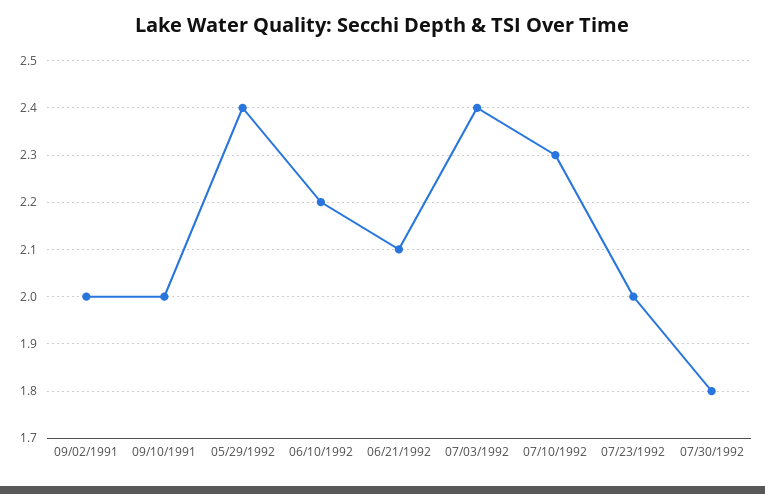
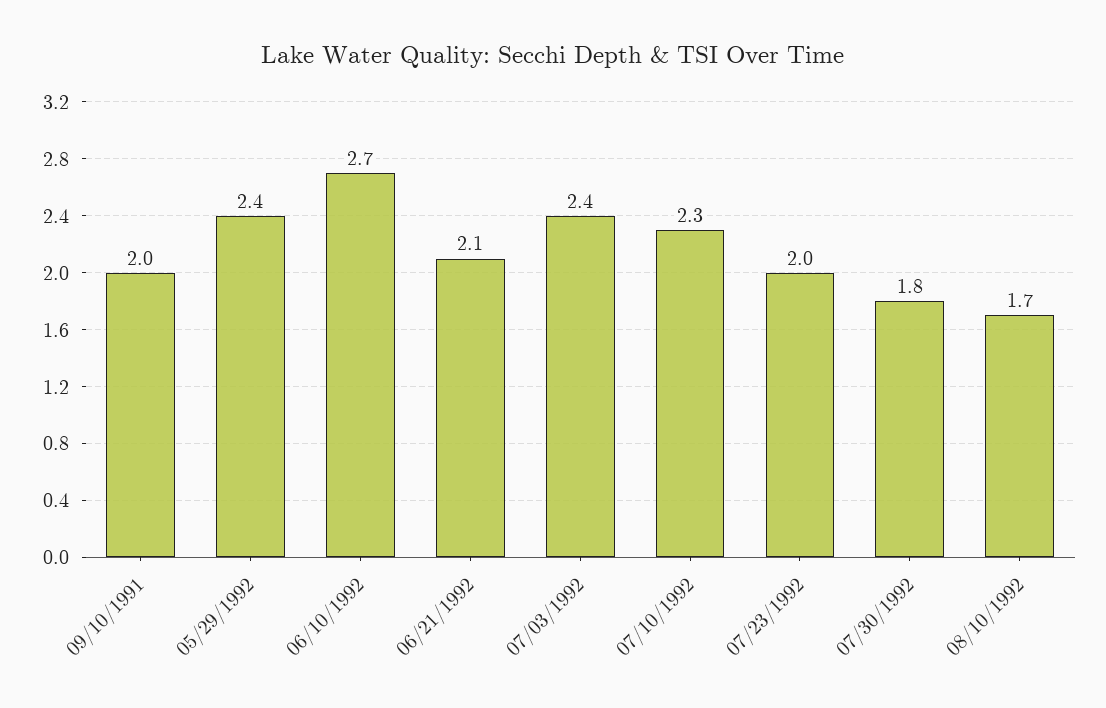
09/02/1991: 2 -> none
06/10/1992: 2.2 -> 2.7
08/10/1992: none -> 1.7

